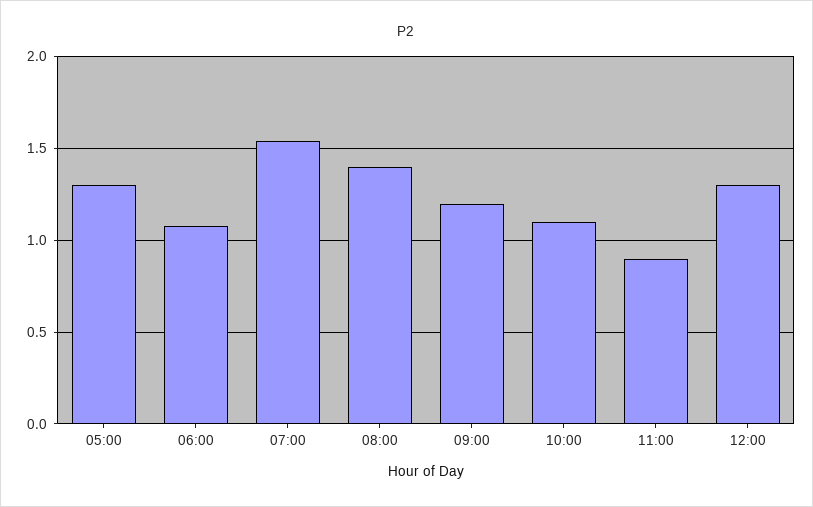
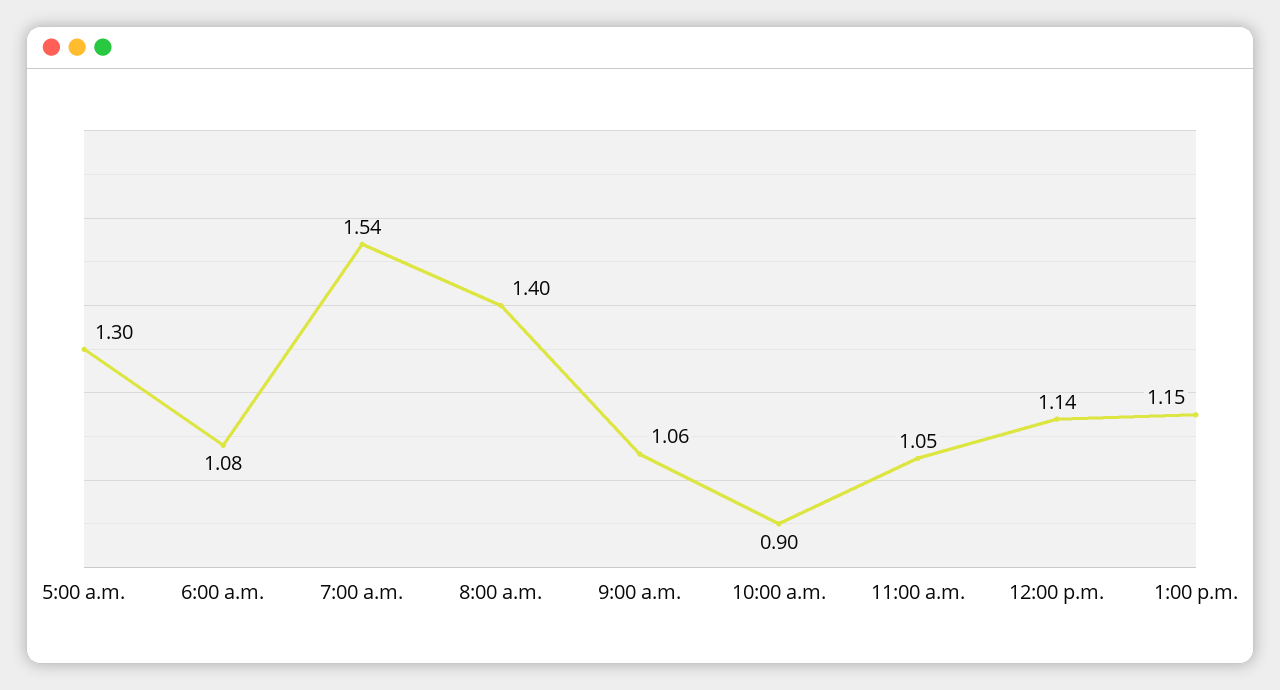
09:00: 1.2 -> 1.06
10:00: 1.1 -> 0.9
11:00: 0.9 -> 1.05
12:00: 1.3 -> 1.14
1:00 p.m.: none -> 1.15

